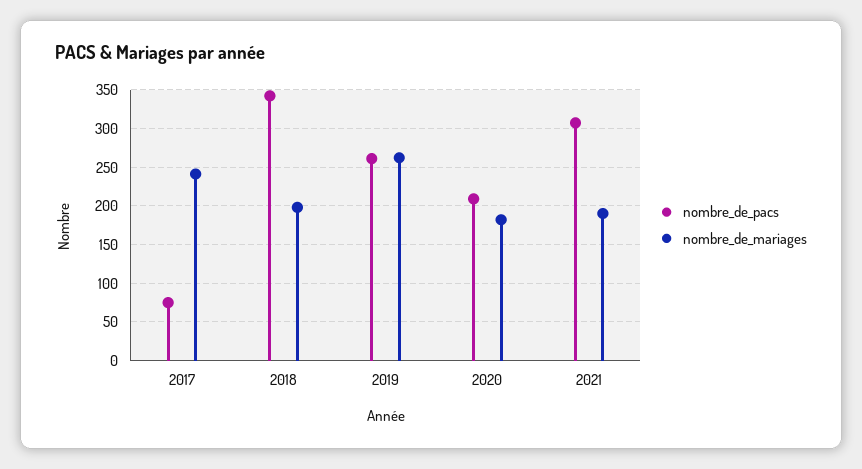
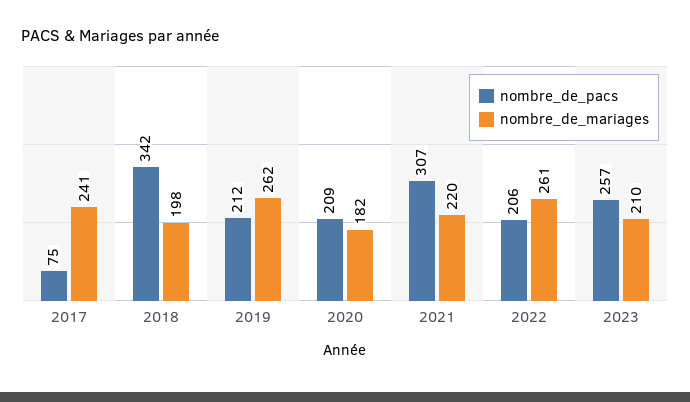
nombre_de_pacs, 2019: 260 -> 212
nombre_de_mariages, 2021: 190 -> 220
nombre_de_pacs, 2022: none -> 206
nombre_de_mariages, 2022: none -> 261
nombre_de_pacs, 2023: none -> 257
nombre_de_mariages, 2023: none -> 210

